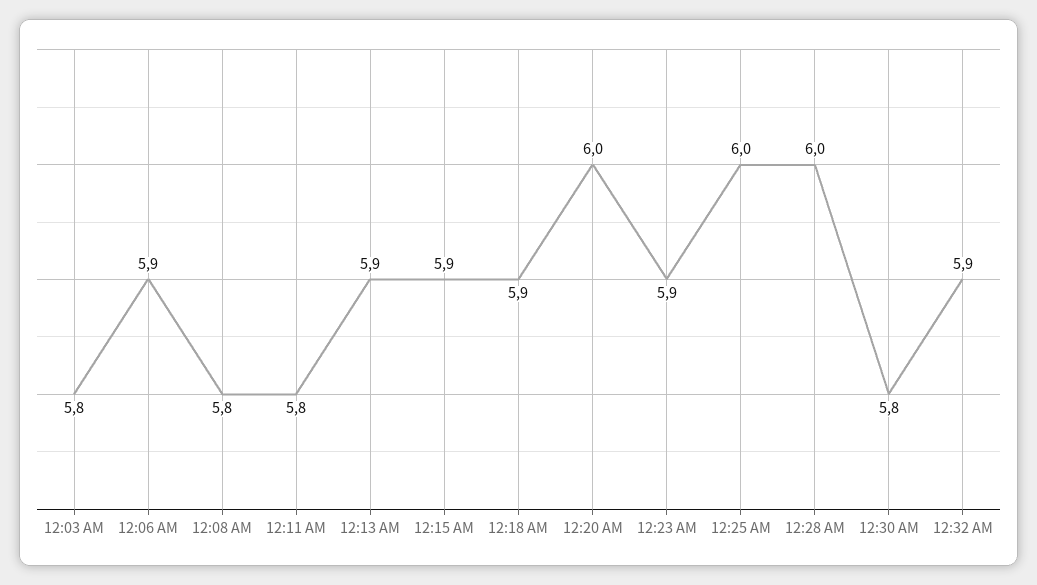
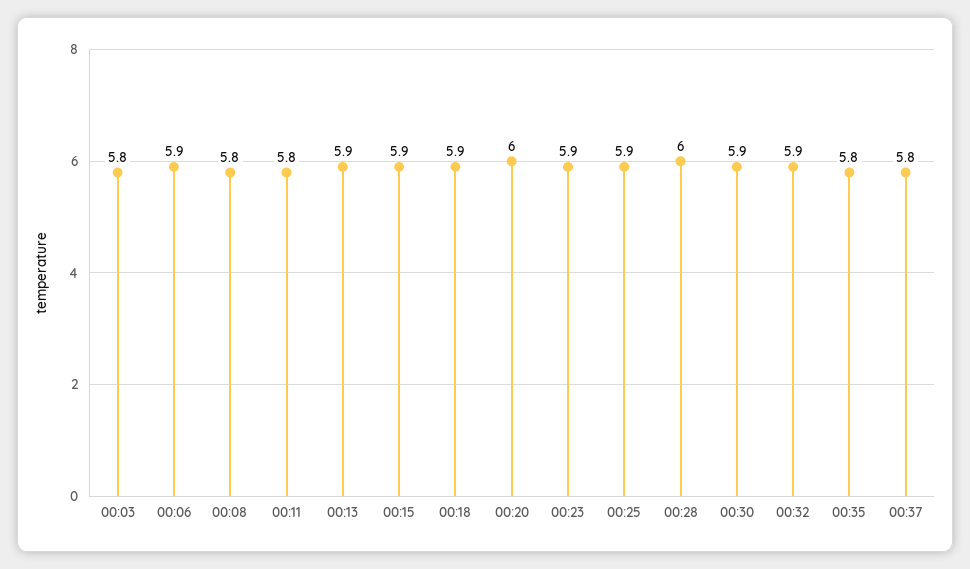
12:25 AM: 6 -> 5.9
12:30 AM: 5.8 -> 5.9
00:35: none -> 5.8
00:37: none -> 5.8

